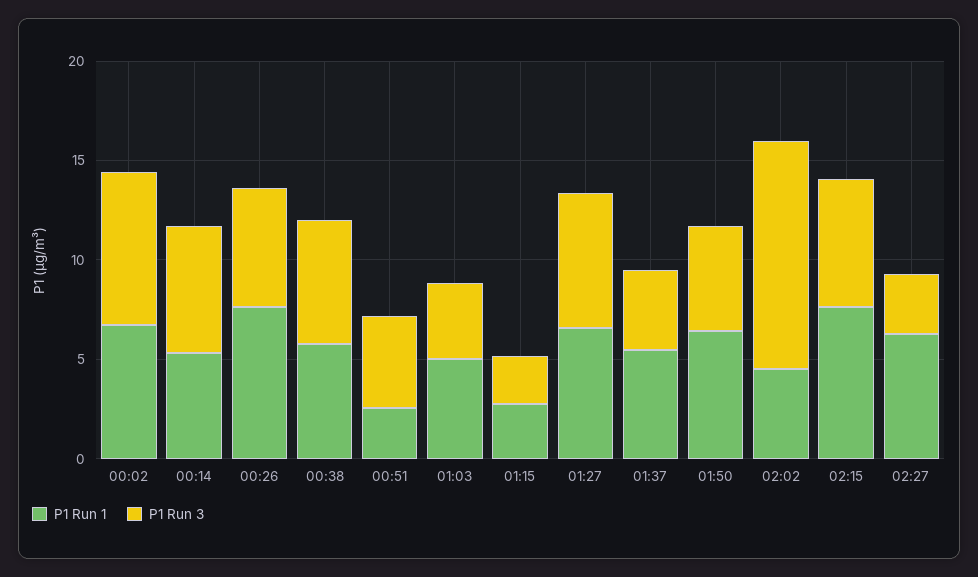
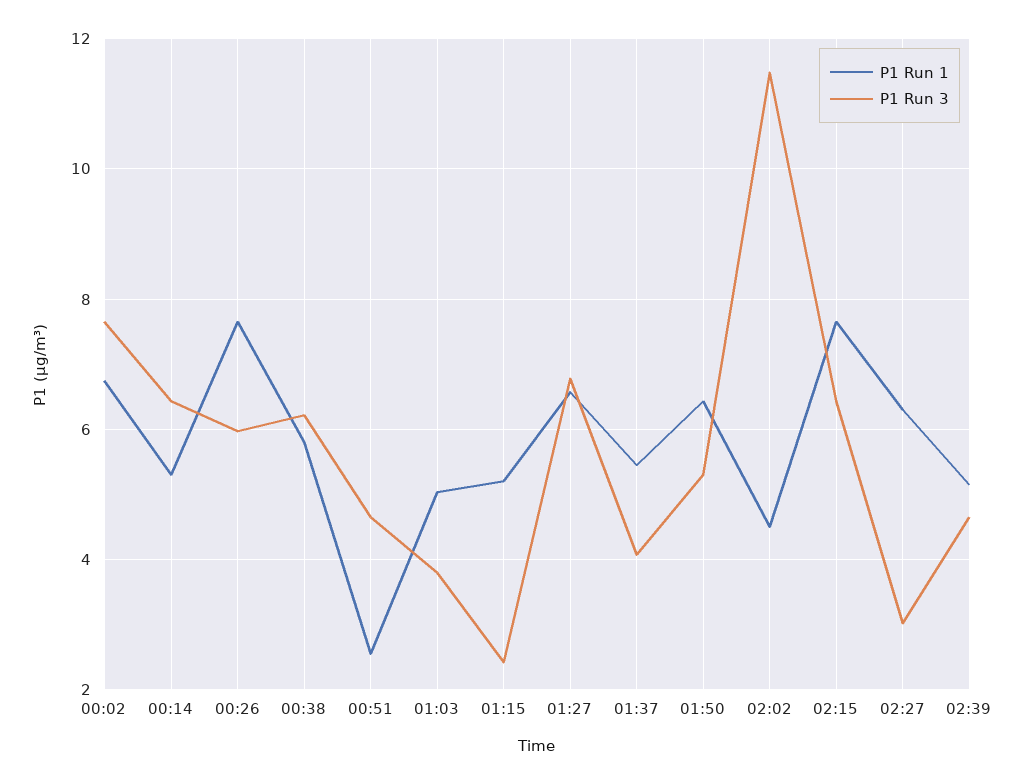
P1 Run 1, 01:15: 3 -> 5.2
P1 Run 1, 02:39: none -> 5.2
P1 Run 3, 02:39: none -> 4.6

